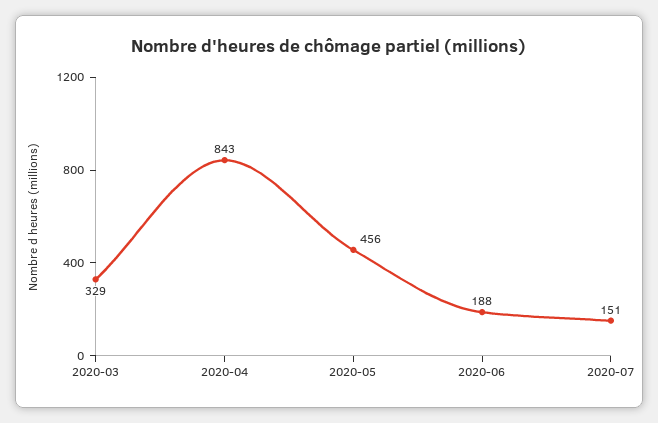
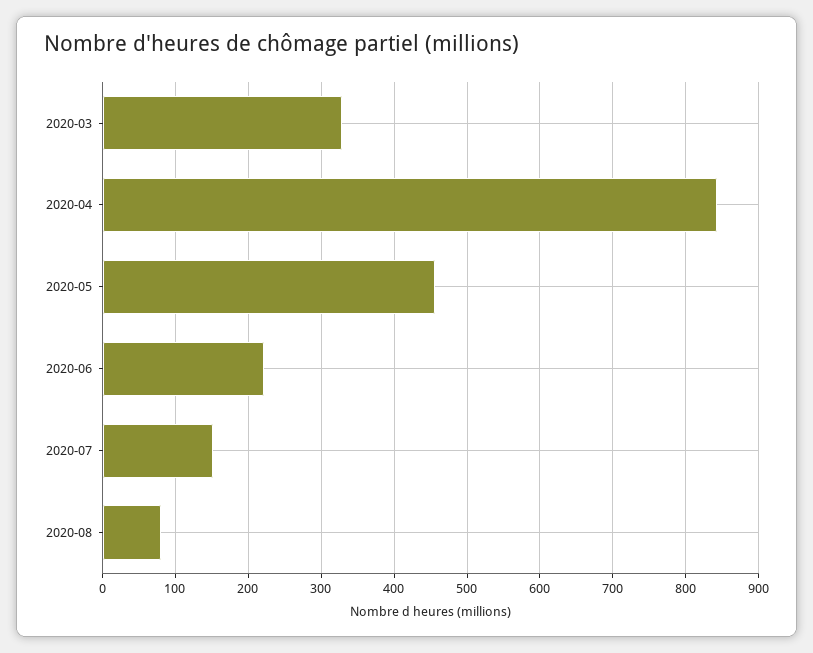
2020-06: 188 -> 220
2020-08: none -> 80

